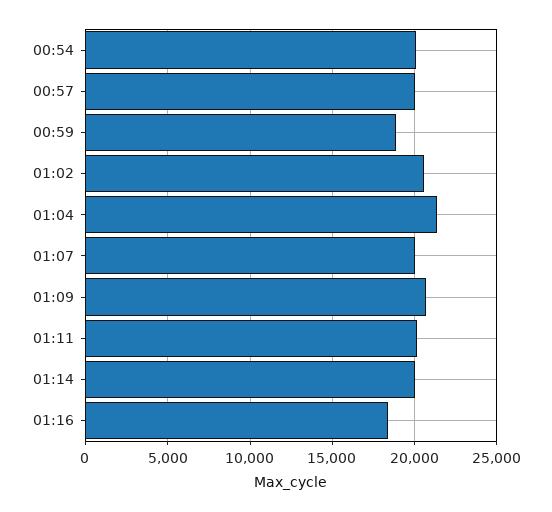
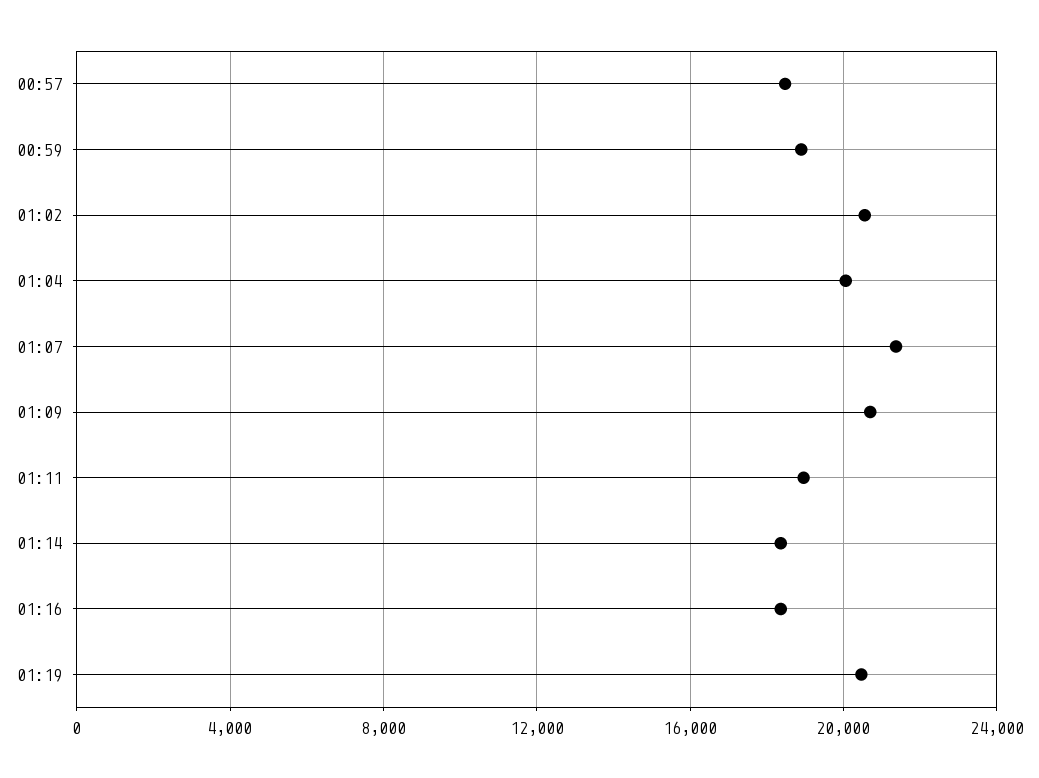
00:54: 20000 -> none
00:57: 20000 -> 18500
01:04: 21500 -> 20000
01:07: 20000 -> 21500
01:11: 20000 -> 19000
01:14: 20000 -> 18500
01:19: none -> 20500

